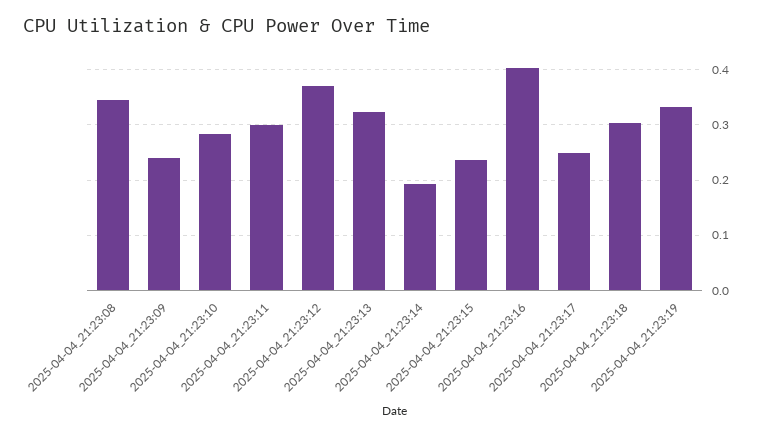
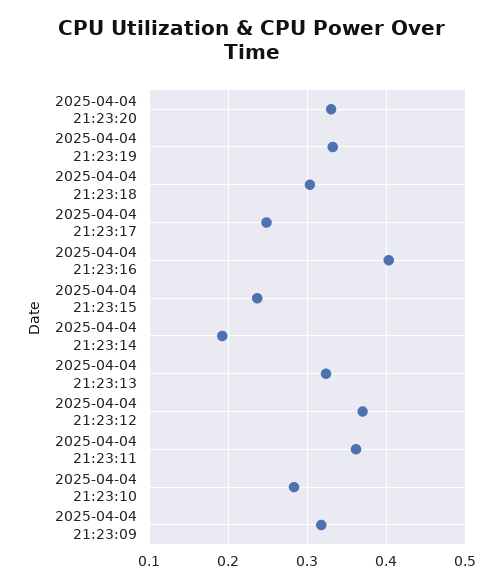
2025-04-04_21:23:08: 0.34 -> none
2025-04-04_21:23:09: 0.24 -> 0.32
2025-04-04_21:23:11: 0.3 -> 0.36
2025-04-04 21:23:20: none -> 0.33

